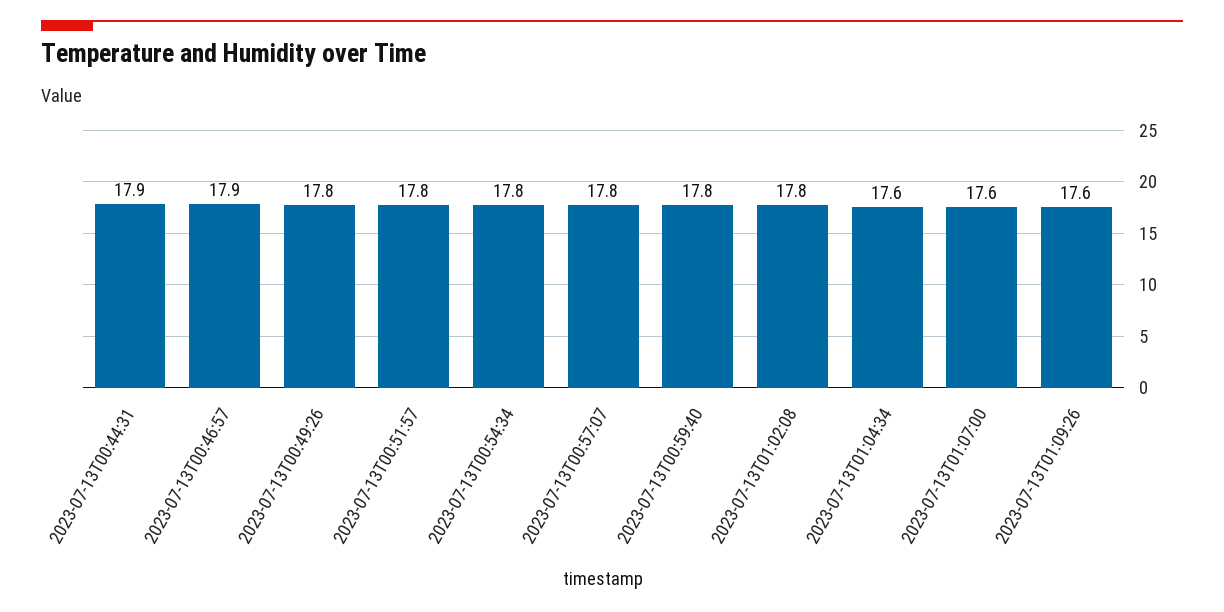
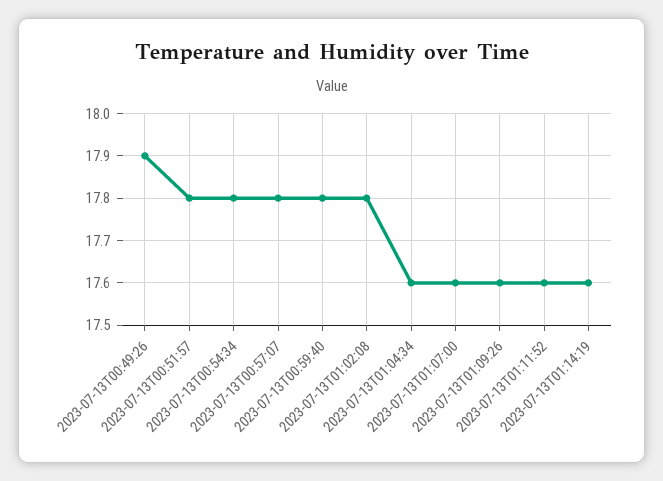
2023-07-13T00:44:31: 17.9 -> none
2023-07-13T00:46:57: 17.9 -> none
2023-07-13T00:49:26: 17.8 -> 17.9
2023-07-13T01:11:52: none -> 17.6
2023-07-13T01:14:19: none -> 17.6

